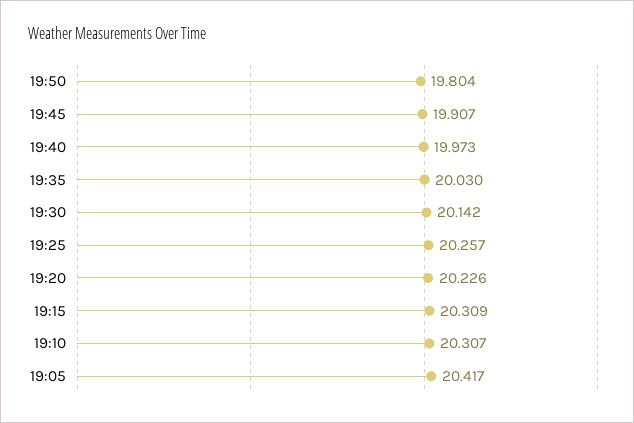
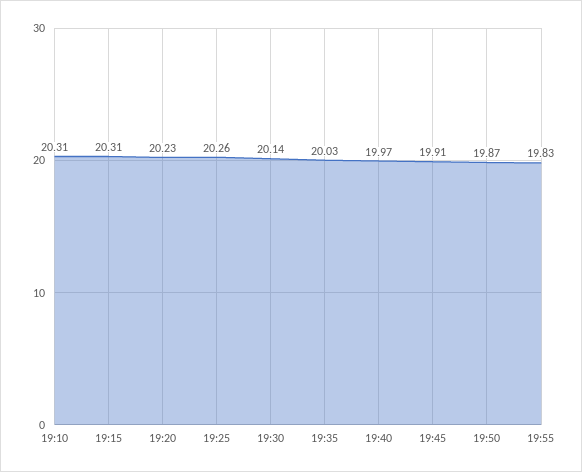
19:50: 19.804 -> 19.87
19:05: 20.417 -> none
19:55: none -> 19.83

